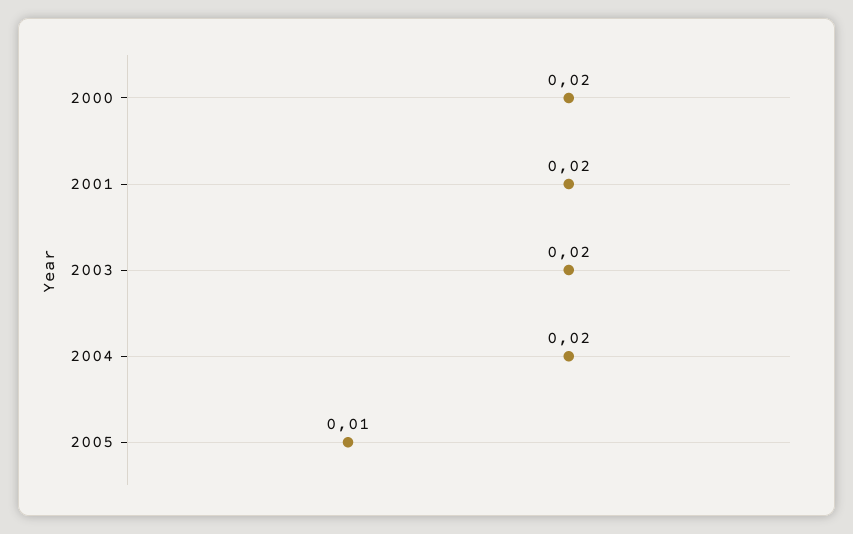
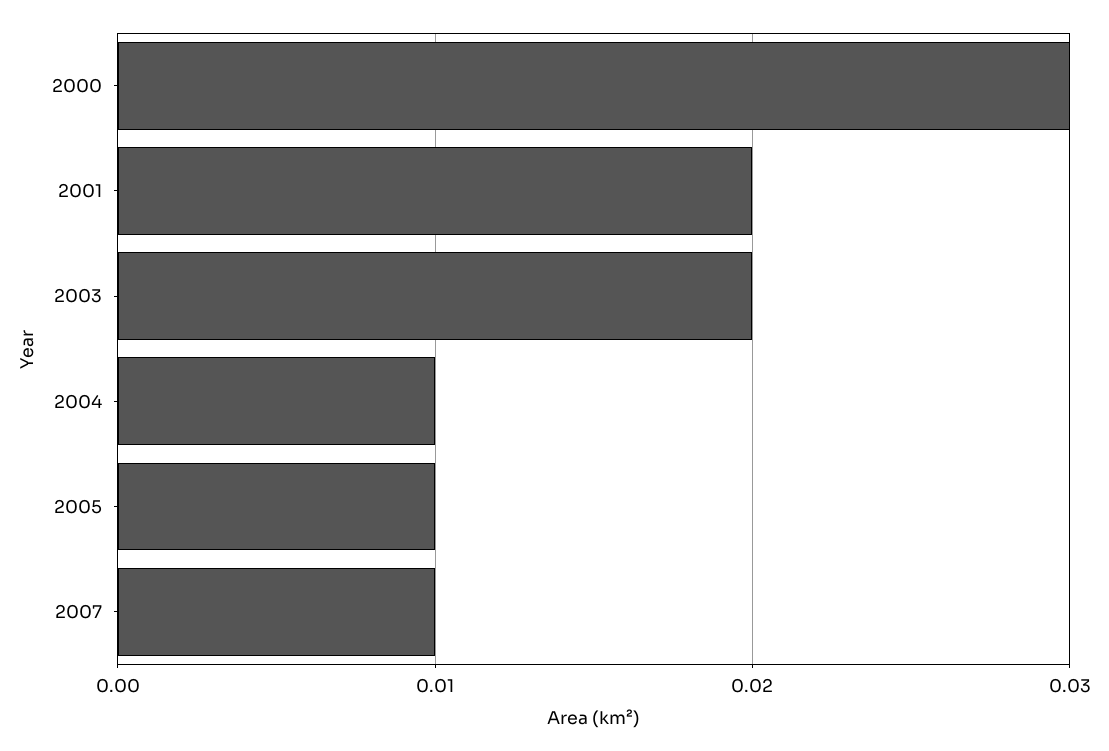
2000: 0.02 -> 0.03
2004: 0.02 -> 0.01
2007: none -> 0.01

